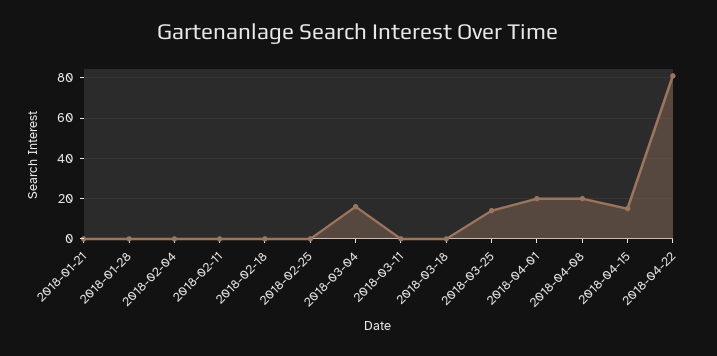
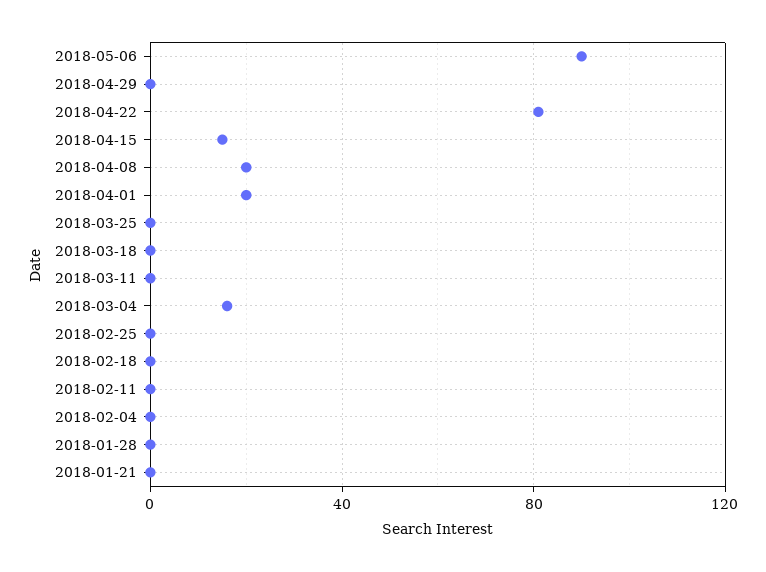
2018-03-25: 15 -> 0
2018-05-06: none -> 90
2018-04-29: none -> 0

